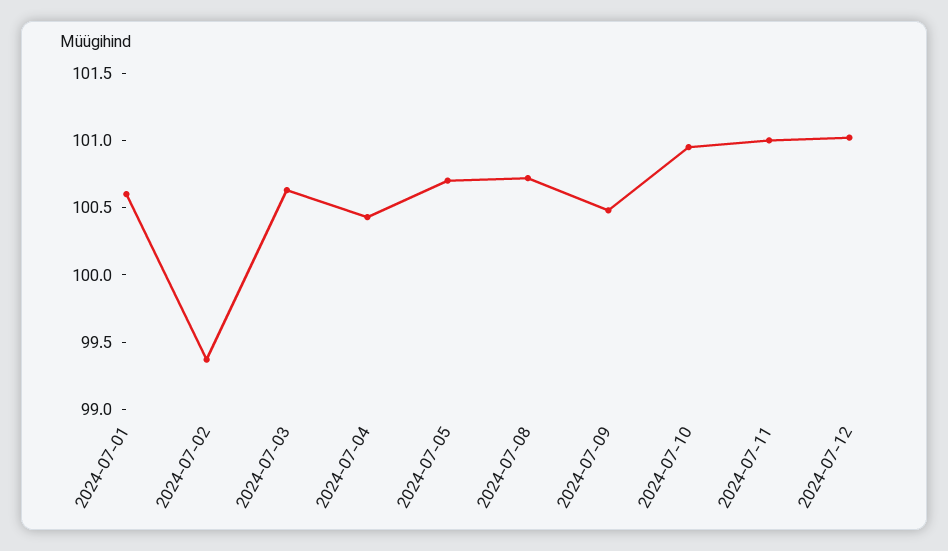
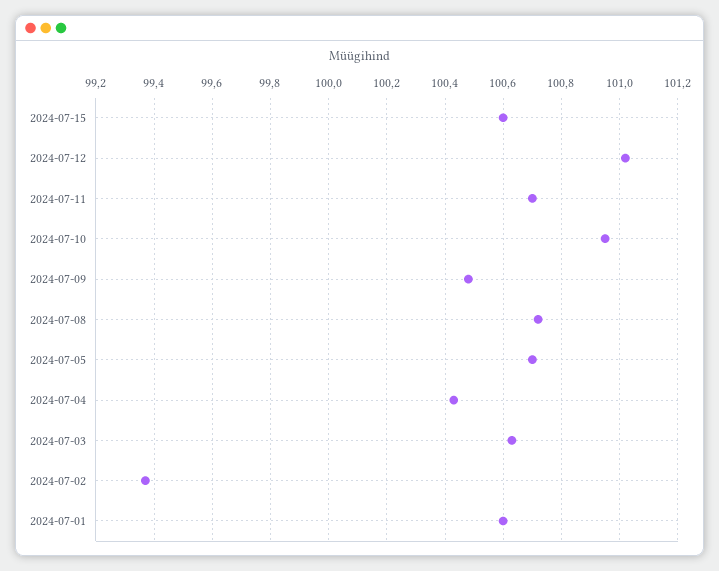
2024-07-11: 101 -> 100.7
2024-07-15: none -> 100.6

